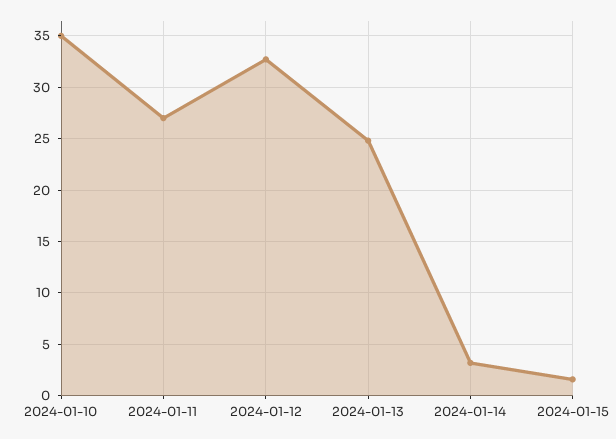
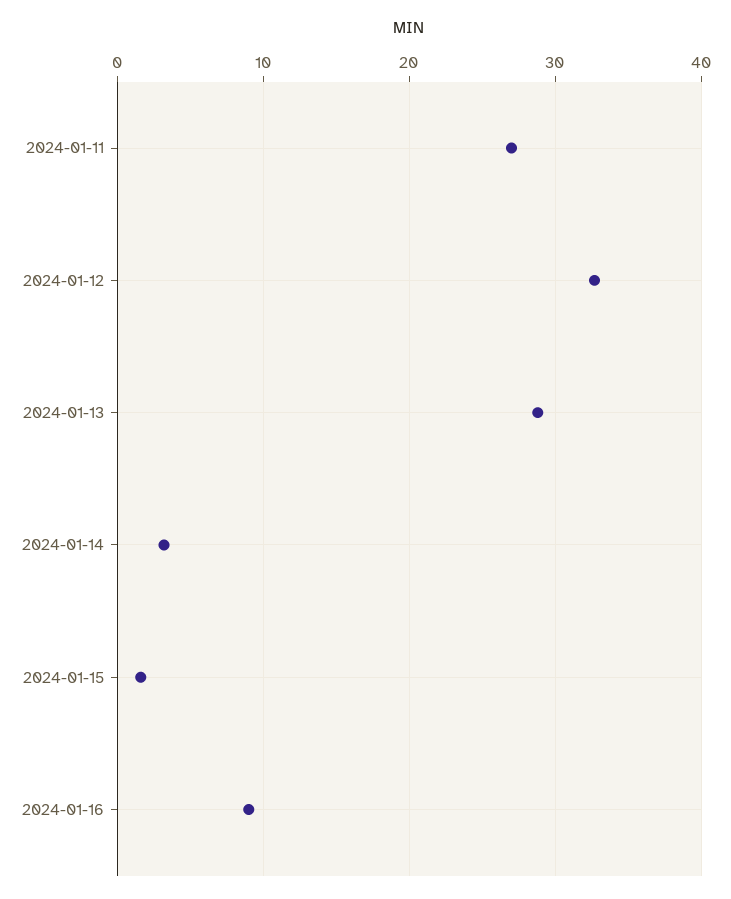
2024-01-10: 35 -> none
2024-01-13: 25 -> 29
2024-01-16: none -> 9

